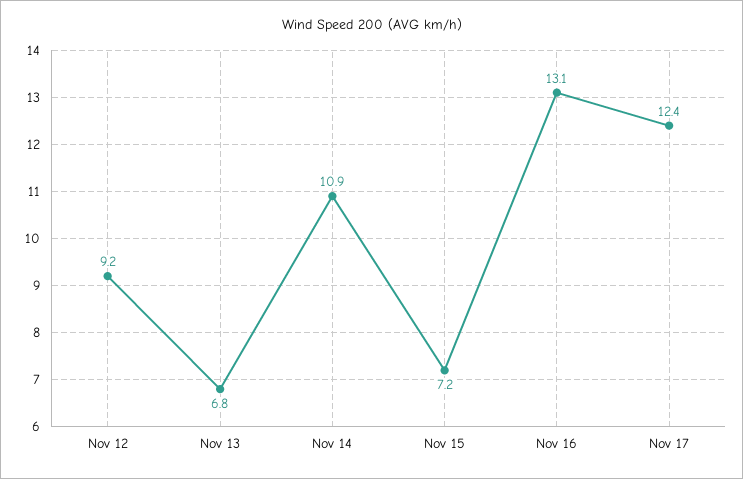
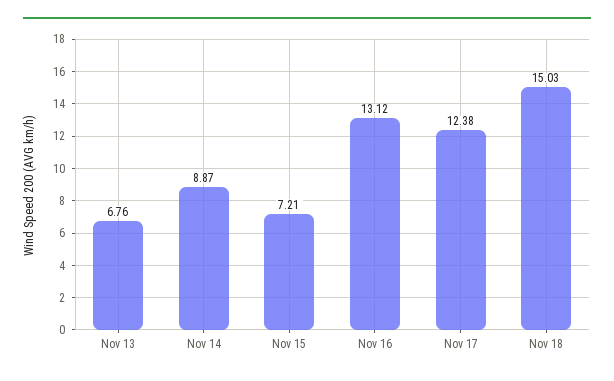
Nov 12: 9.2 -> none
Nov 14: 10.9 -> 8.87
Nov 18: none -> 15.03

